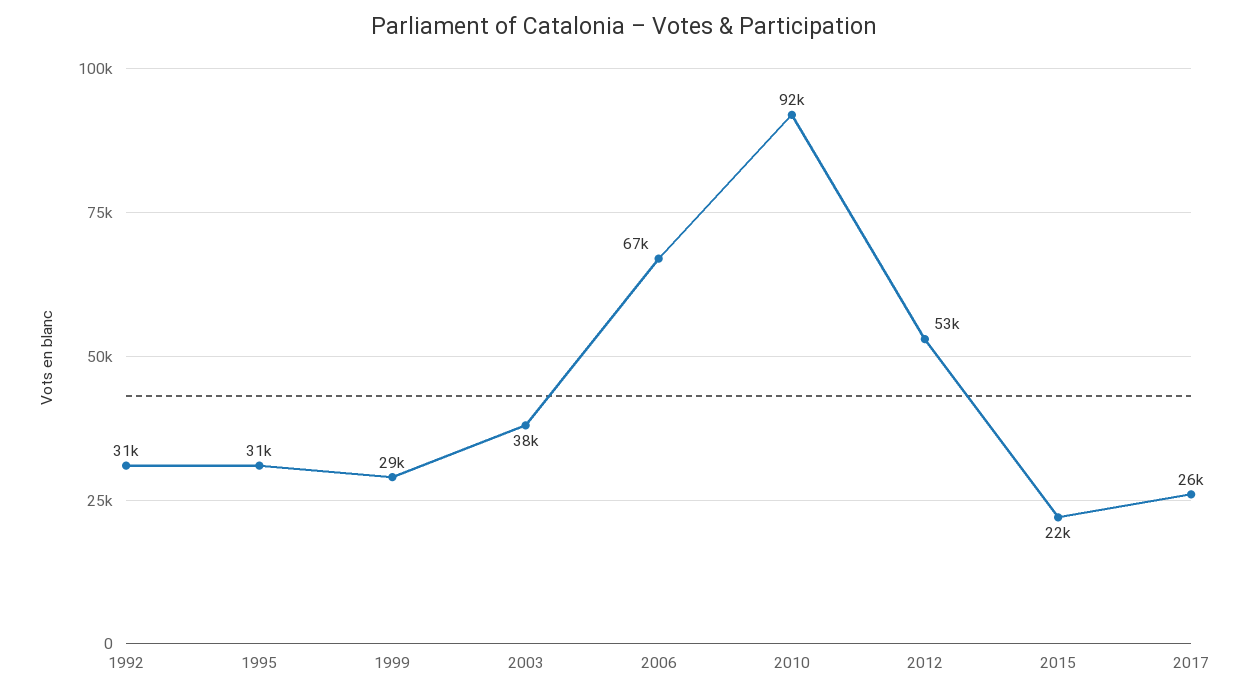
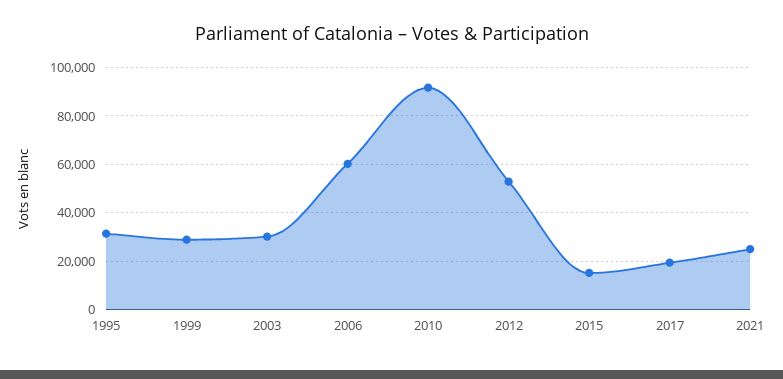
1992: 31000 -> none
2003: 38000 -> 30000
2006: 67000 -> 60000
2015: 22000 -> 15000
2017: 26000 -> 20000
2021: none -> 25000

